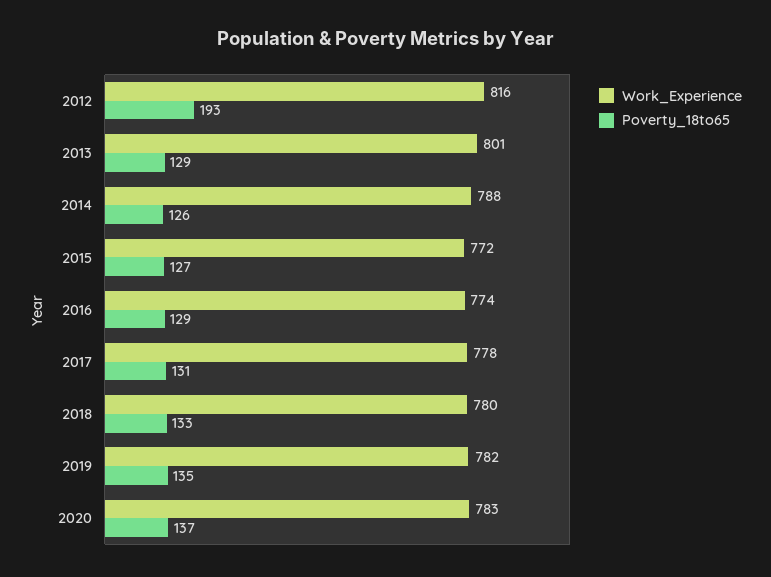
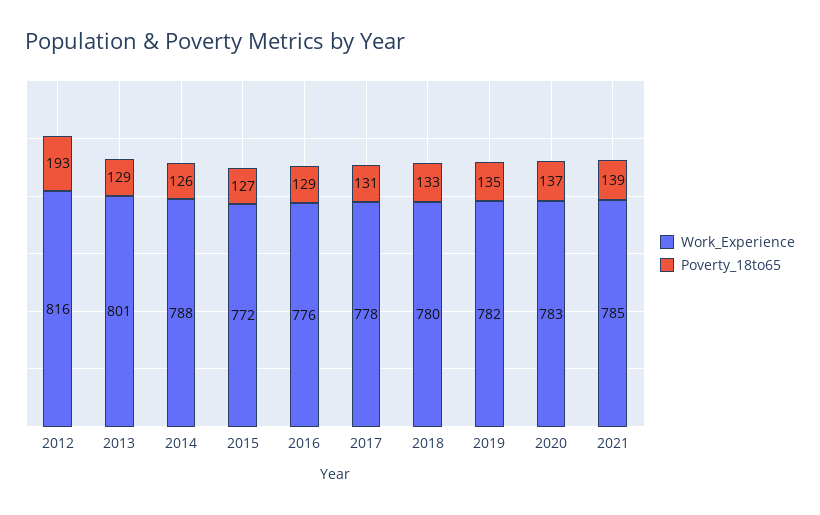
Work_Experience, 2016: 774 -> 776
Work_Experience, 2021: none -> 785
Poverty_18to65, 2021: none -> 139

